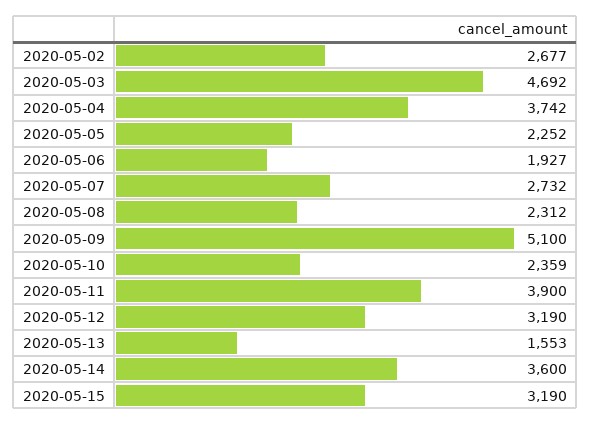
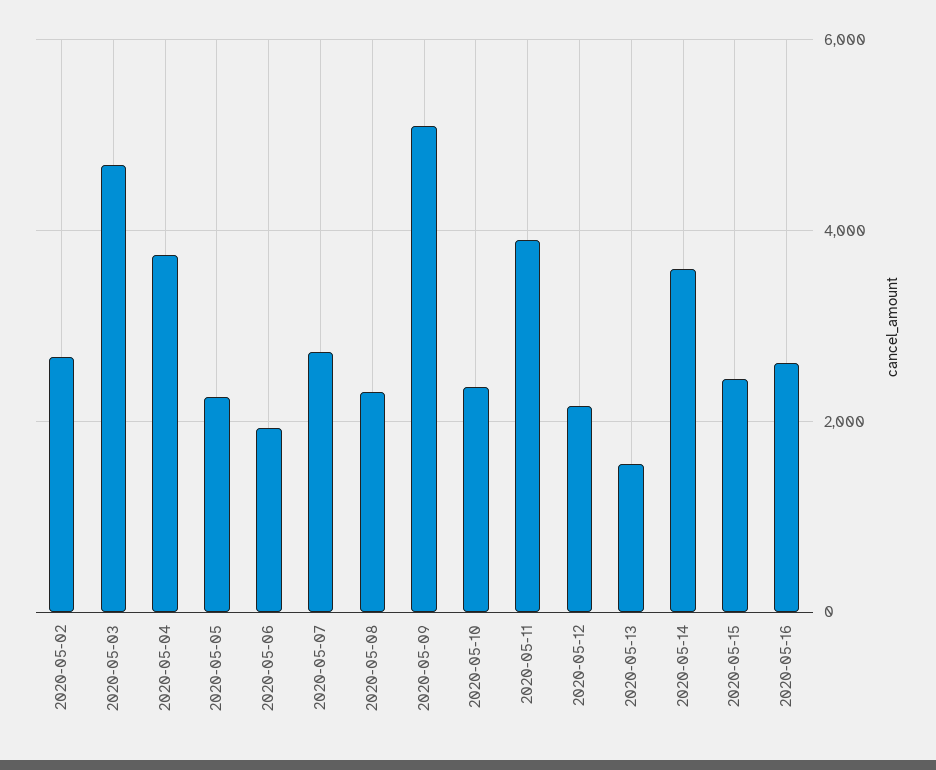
2020-05-12: 3190 -> 2200
2020-05-15: 3190 -> 2400
2020-05-16: none -> 2600

